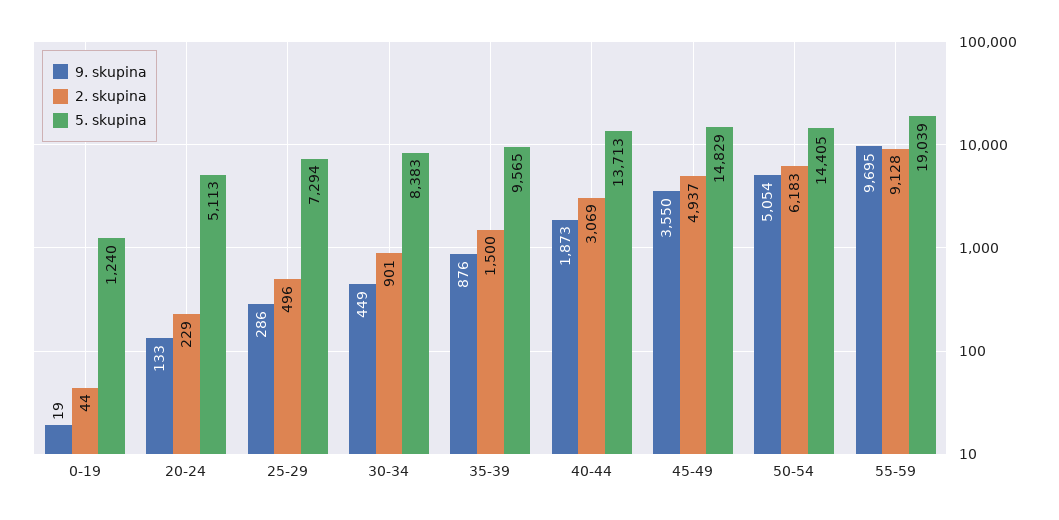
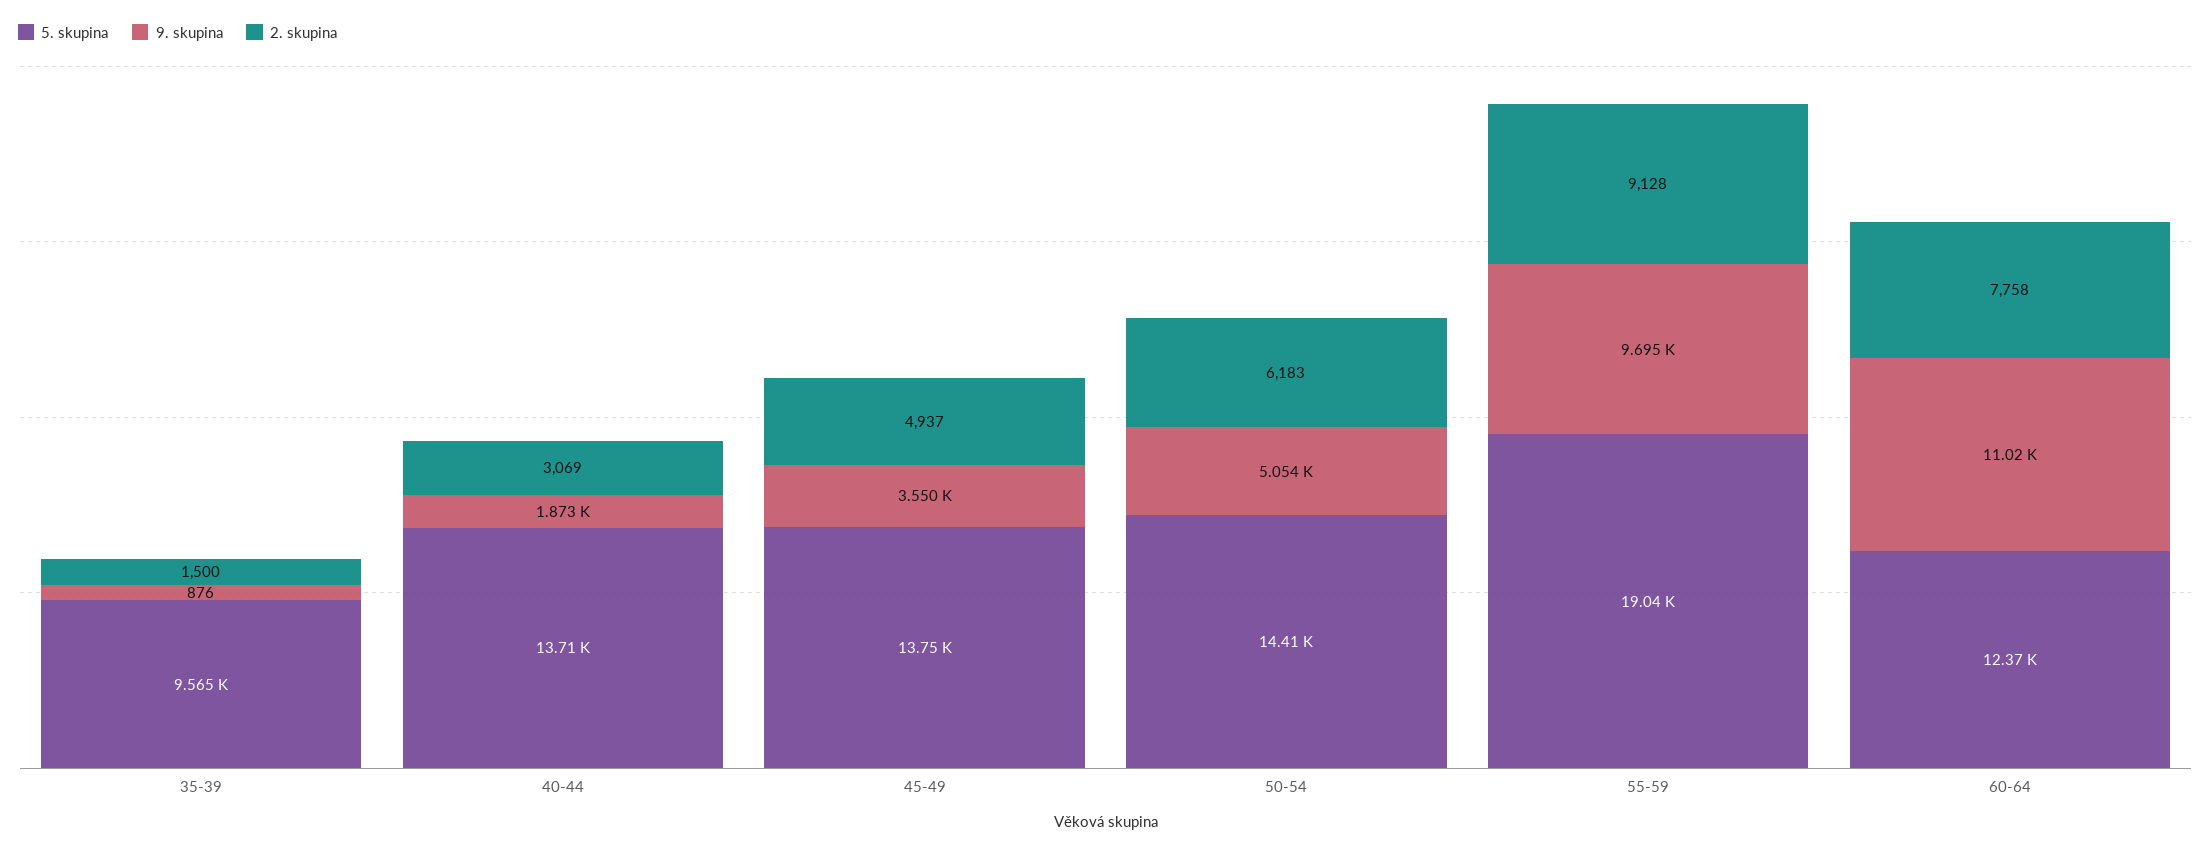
9. skupina, 0-19: 19 -> none
2. skupina, 0-19: 44 -> none
5. skupina, 0-19: 1240 -> none
9. skupina, 20-24: 133 -> none
2. skupina, 20-24: 229 -> none
5. skupina, 20-24: 5113 -> none
9. skupina, 25-29: 286 -> none
2. skupina, 25-29: 496 -> none
5. skupina, 25-29: 7294 -> none
9. skupina, 30-34: 449 -> none
2. skupina, 30-34: 901 -> none
5. skupina, 30-34: 8383 -> none
5. skupina, 45-49: 14829 -> 13750
5. skupina, 60-64: none -> 12370
9. skupina, 60-64: none -> 11020
2. skupina, 60-64: none -> 7758

